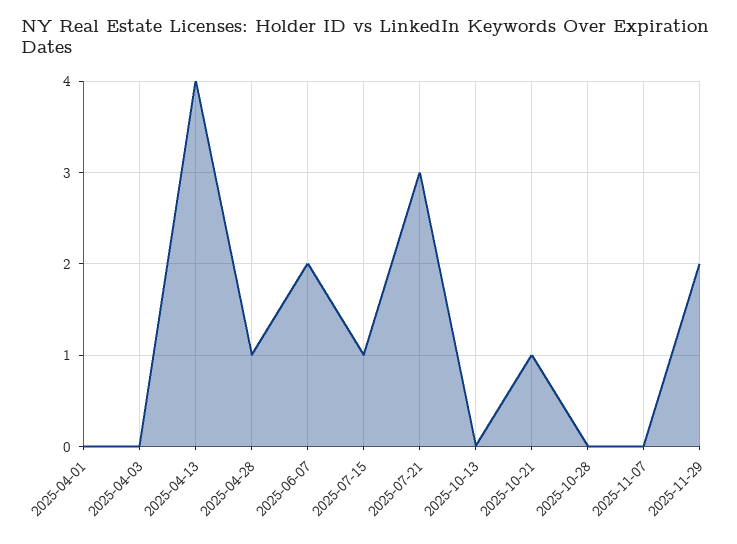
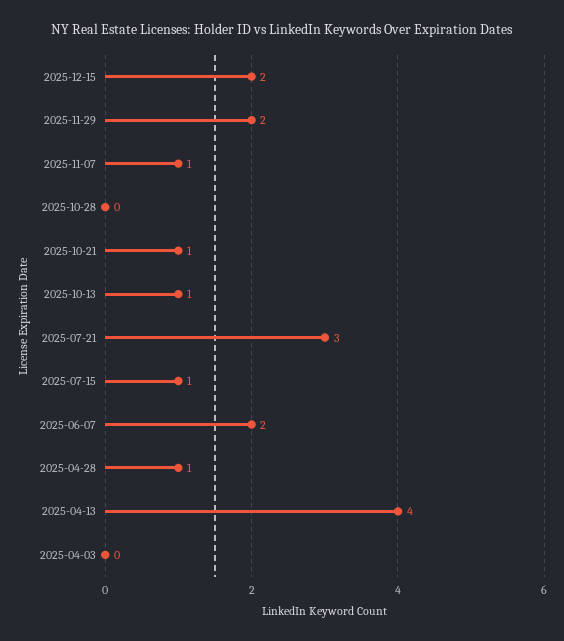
2025-04-01: 0 -> none
2025-10-13: 0 -> 1
2025-11-07: 0 -> 1
2025-12-15: none -> 2

